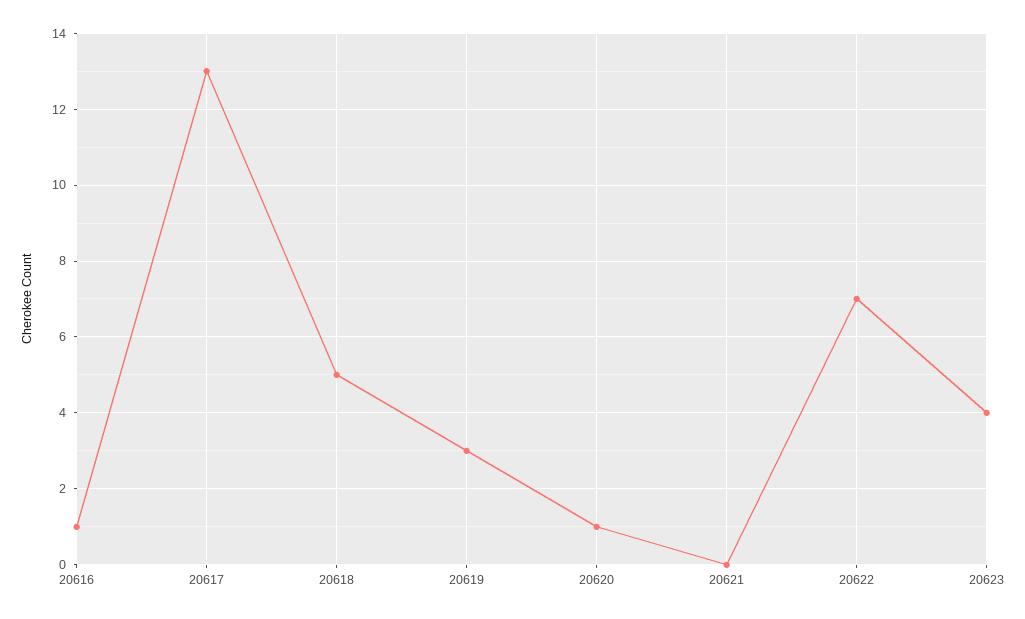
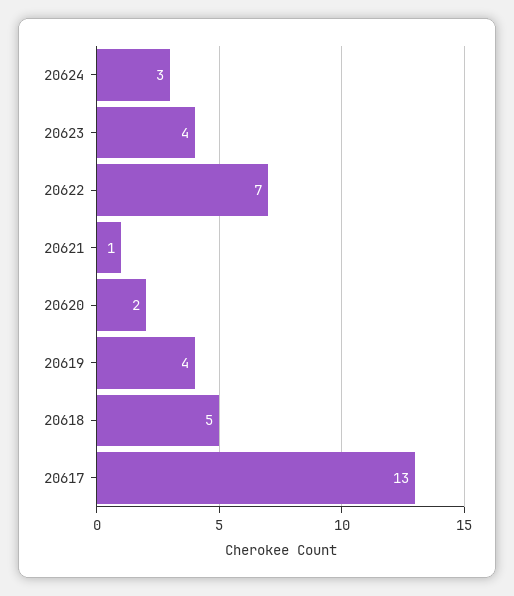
20616: 1 -> none
20619: 3 -> 4
20620: 1 -> 2
20621: 0 -> 1
20624: none -> 3

